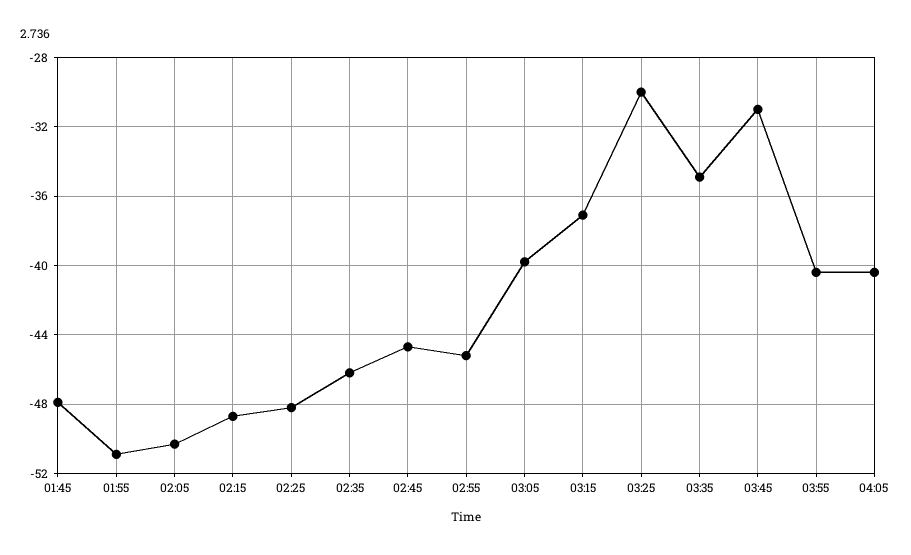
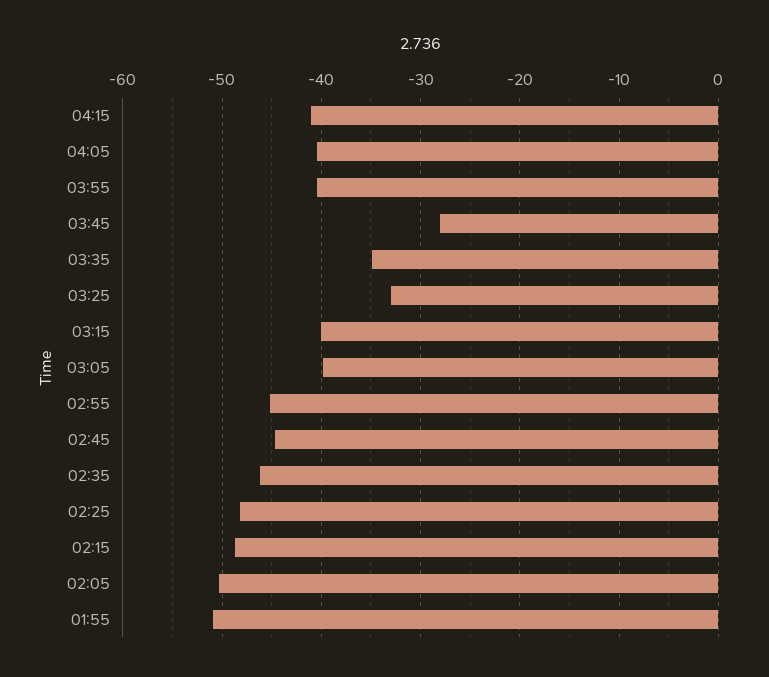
01:45: -48 -> none
03:15: -37 -> -40
03:25: -30 -> -33
03:45: -31 -> -28
04:15: none -> -41

